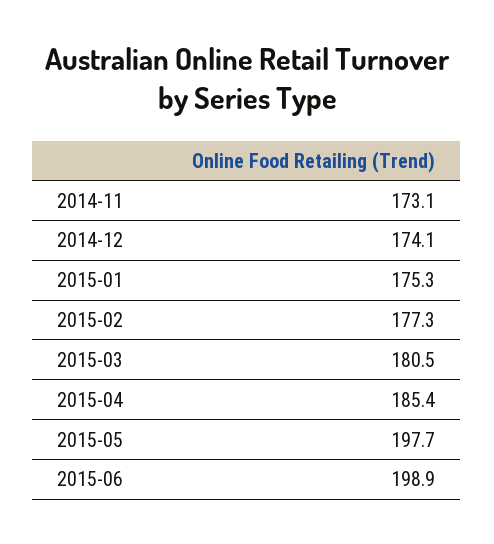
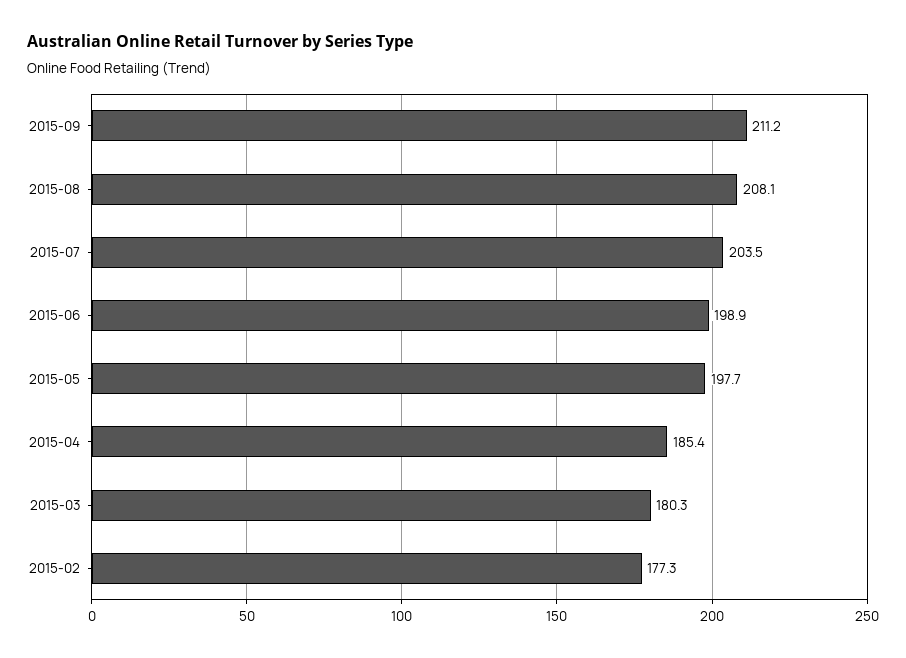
2014-11: 173.1 -> none
2014-12: 174.1 -> none
2015-01: 175.3 -> none
2015-03: 180.5 -> 180.3
2015-09: none -> 211.2
2015-08: none -> 208.1
2015-07: none -> 203.5

